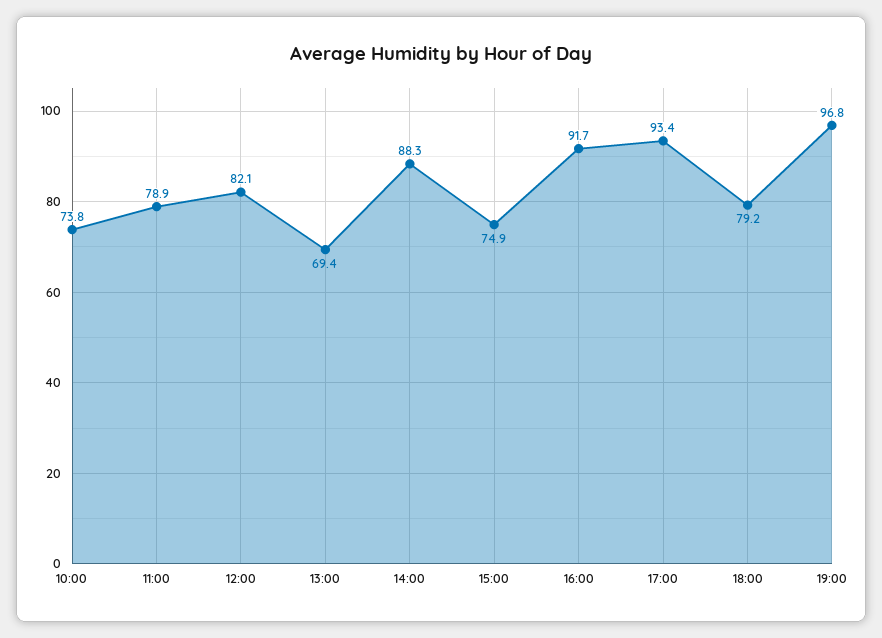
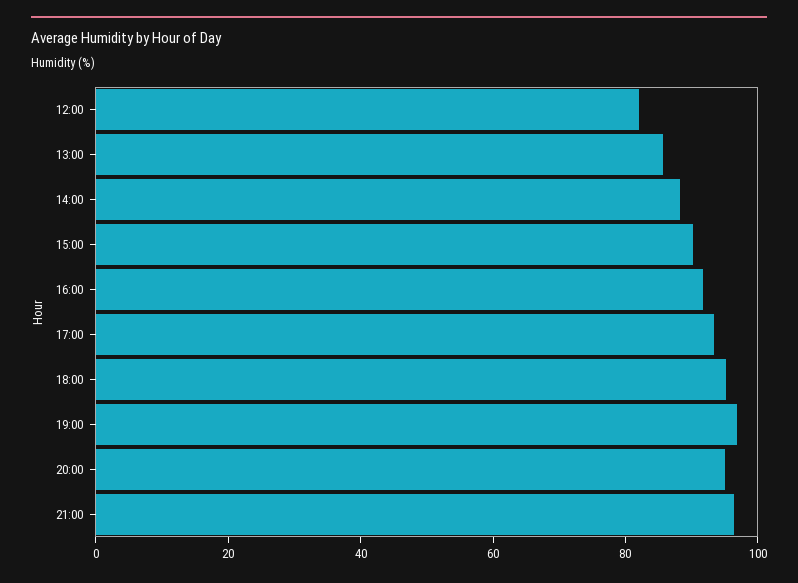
10:00: 73.8 -> none
11:00: 78.9 -> none
13:00: 69.4 -> 85
15:00: 74.9 -> 90
18:00: 79.2 -> 95
20:00: none -> 95
21:00: none -> 95

